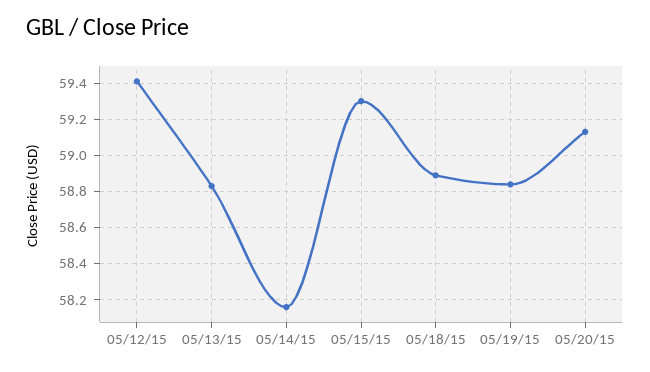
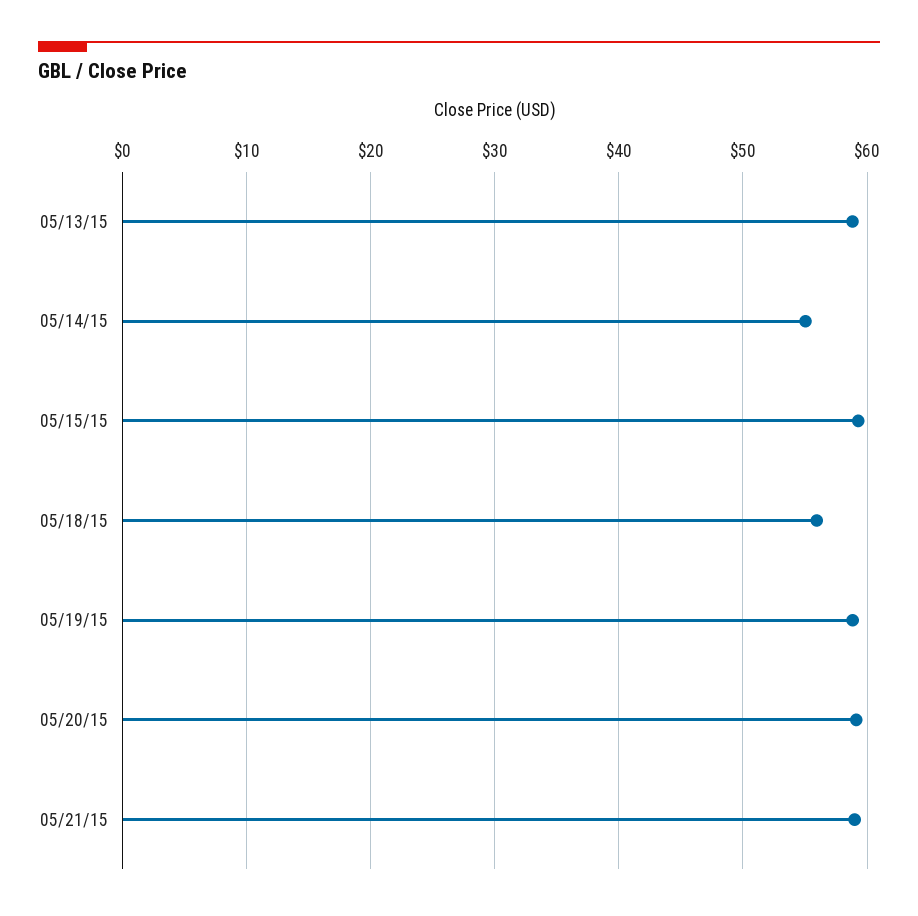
05/12/15: 59.4 -> none
05/14/15: 58.15 -> 55
05/18/15: 58.9 -> 56
05/21/15: none -> 59

